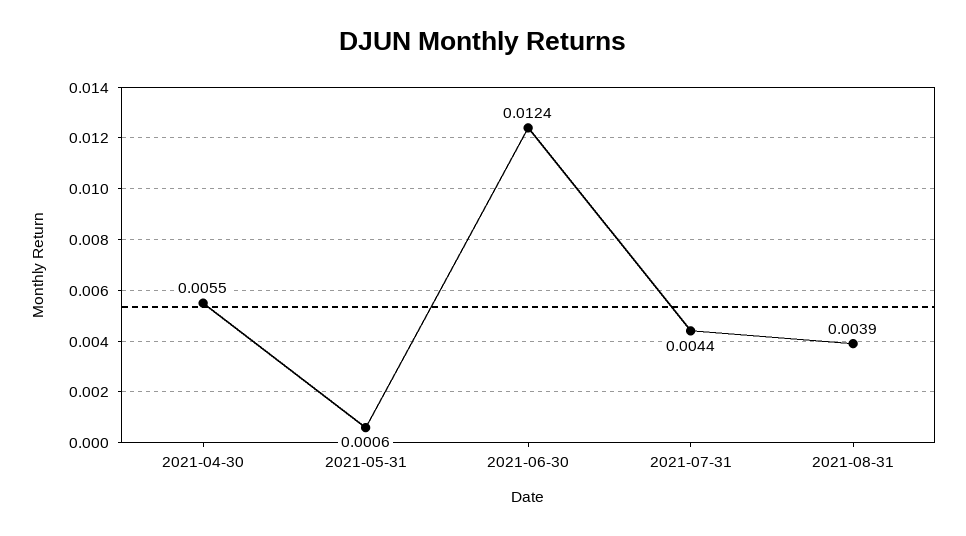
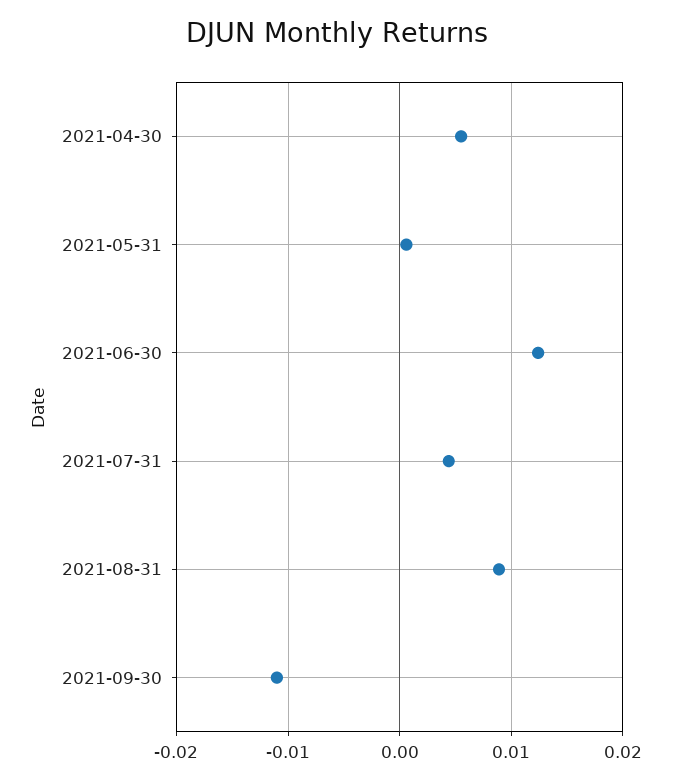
2021-08-31: 0.0039 -> 0.009
2021-09-30: none -> -0.011

